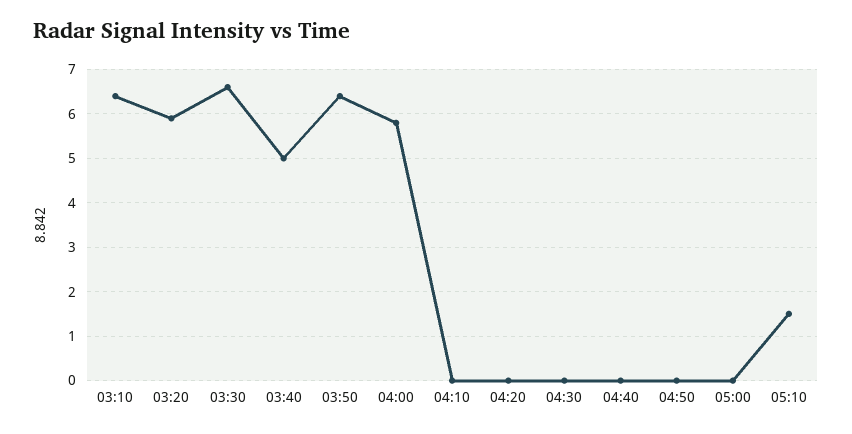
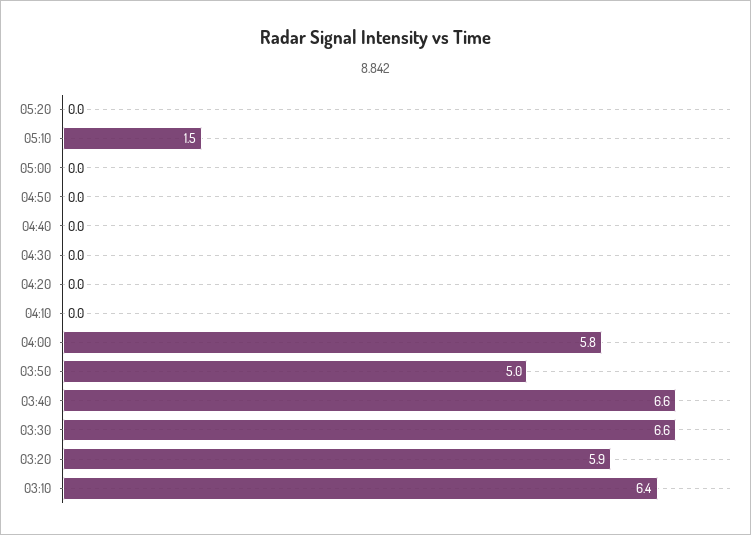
03:40: 5 -> 6.6
03:50: 6.5 -> 5
05:20: none -> 0

